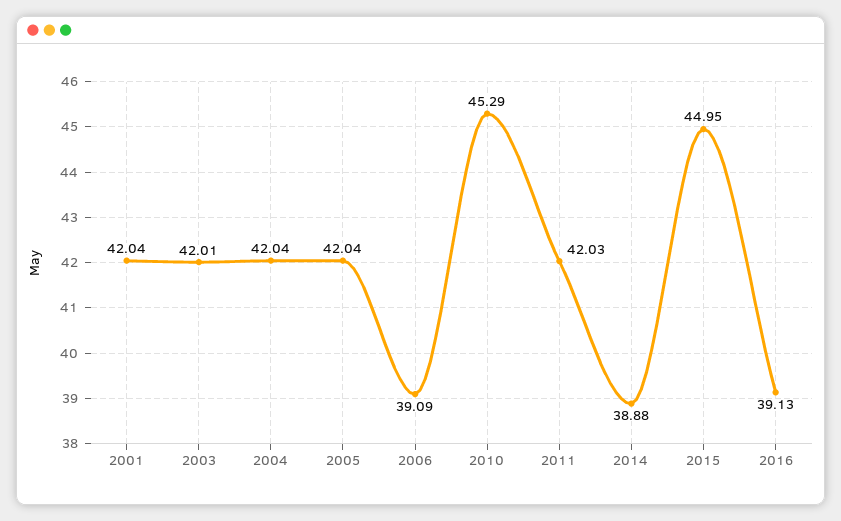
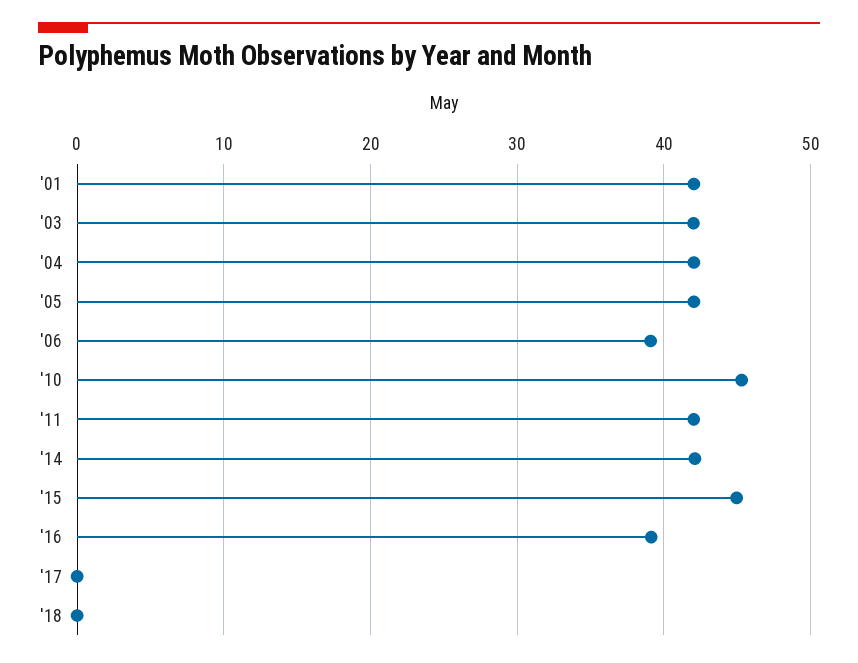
2014: 38.88 -> 42
'17: none -> 0
'18: none -> 0

